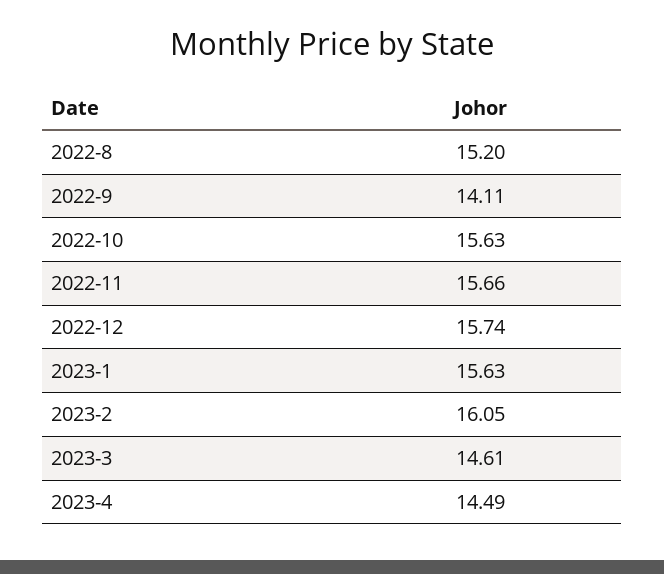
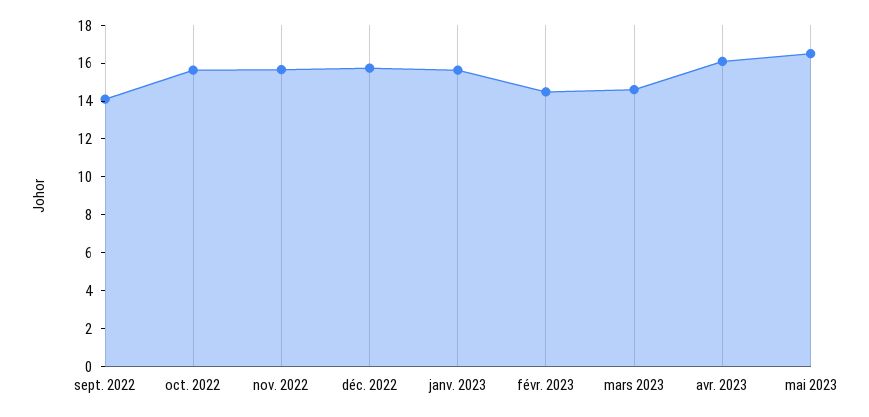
2022-8: 15.2 -> none
2023-2: 16.05 -> 14.5
2023-4: 14.49 -> 16
mai 2023: none -> 16.5

